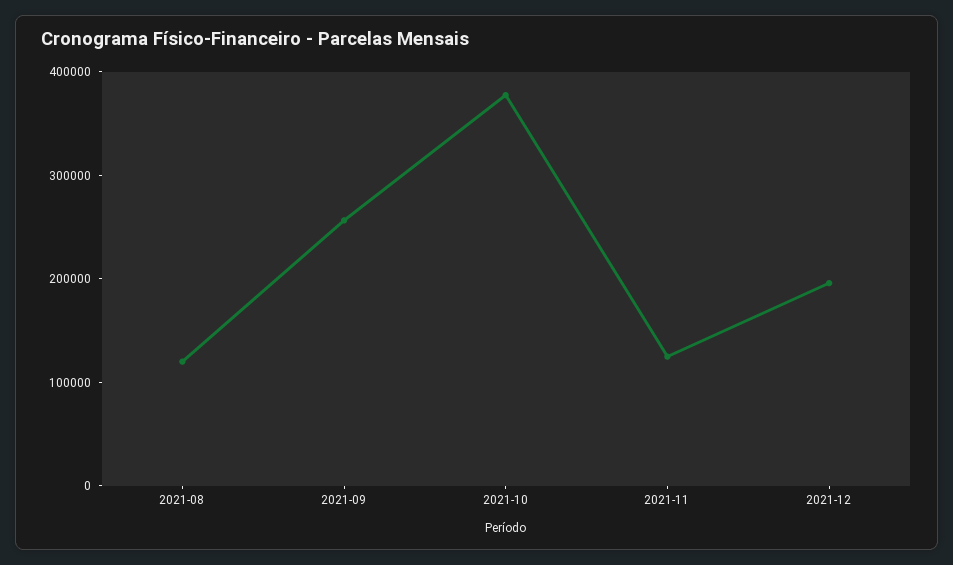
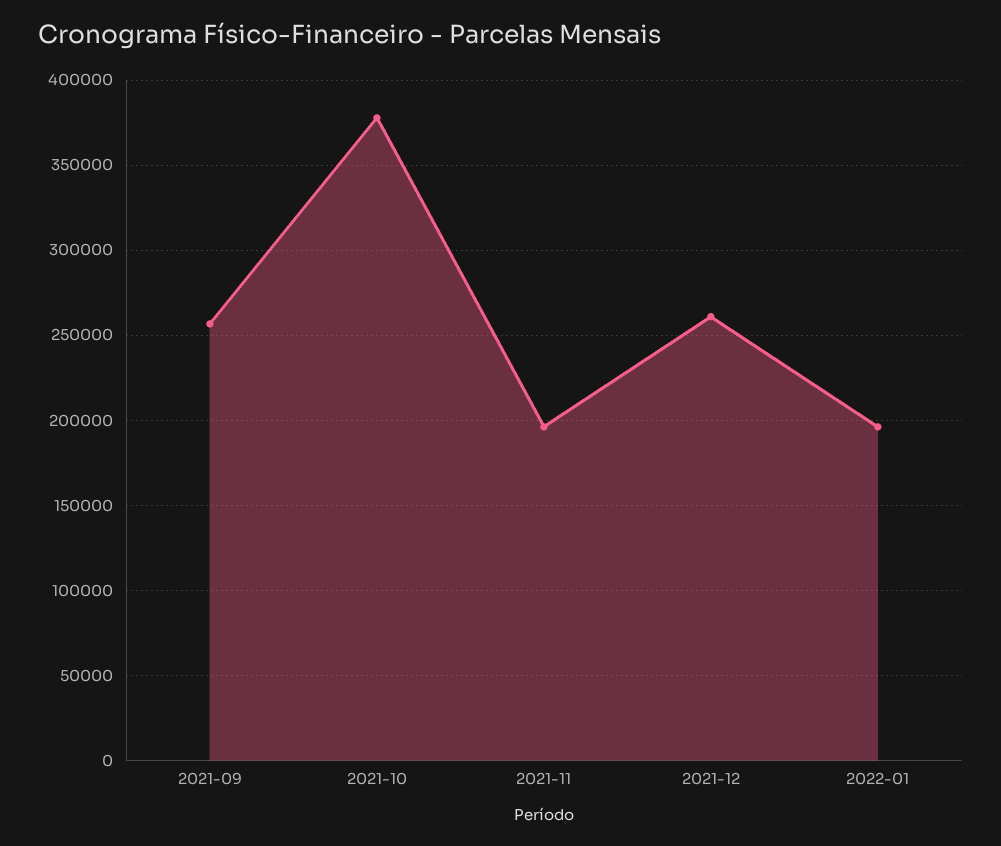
2021-08: 120000 -> none
2021-11: 120000 -> 195000
2021-12: 200000 -> 260000
2022-01: none -> 195000

